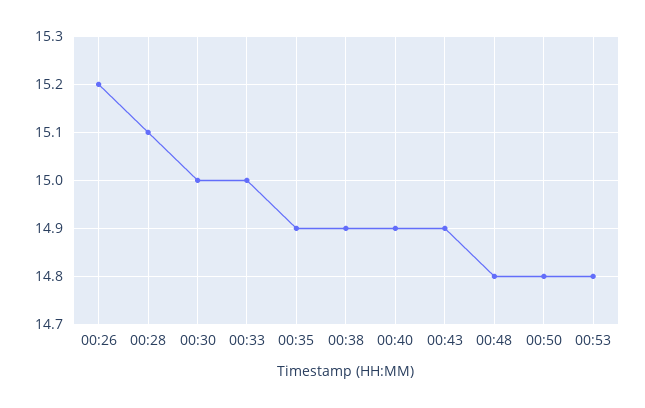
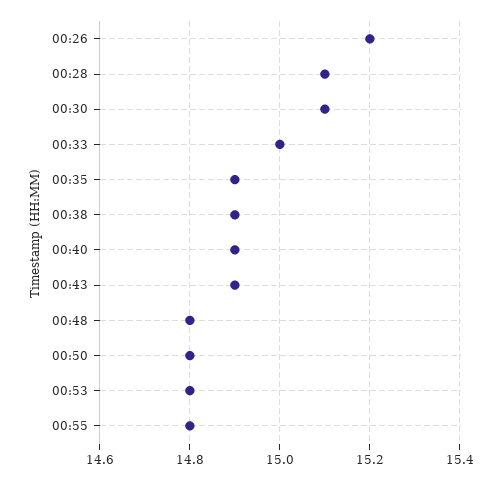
00:30: 15 -> 15.1
00:55: none -> 14.8

